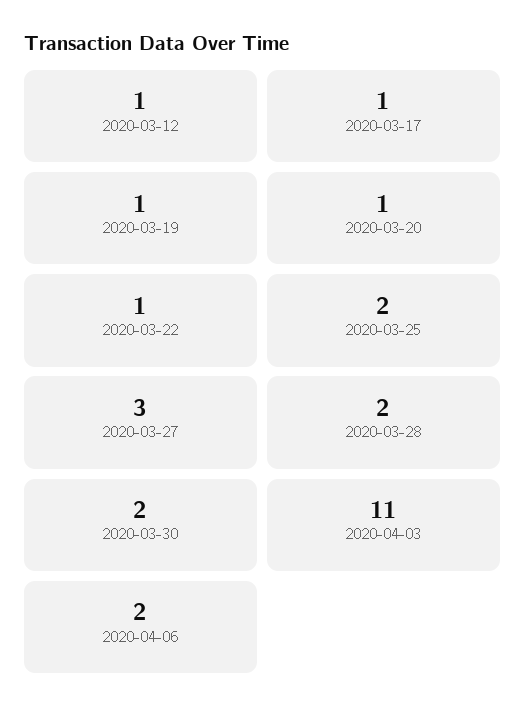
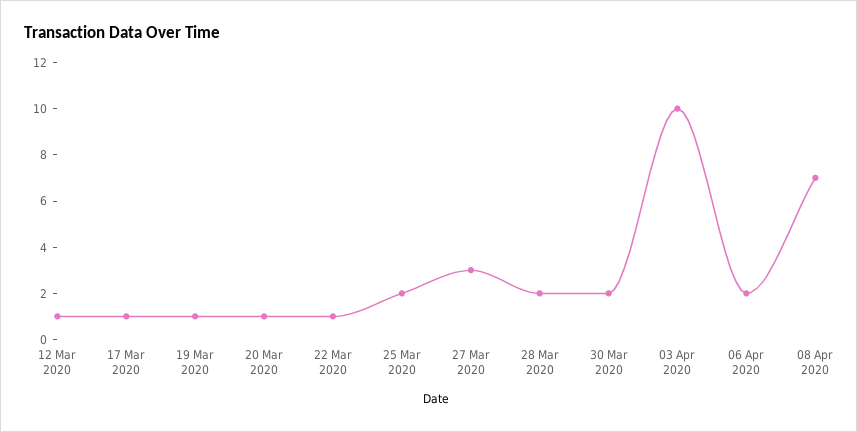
2020-04-03: 11 -> 10
08 Apr 2020: none -> 7

